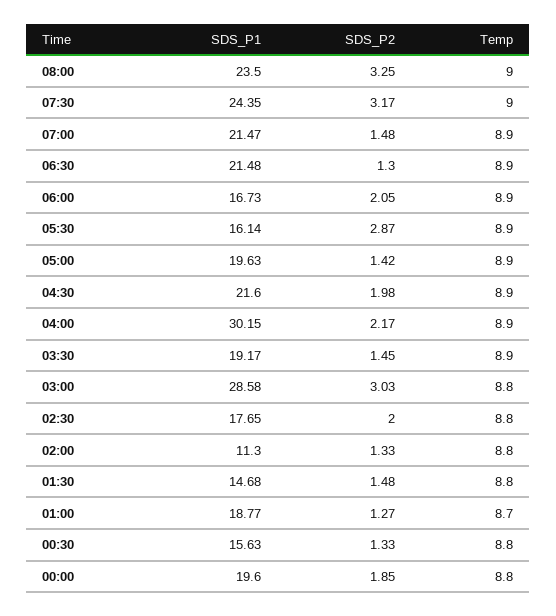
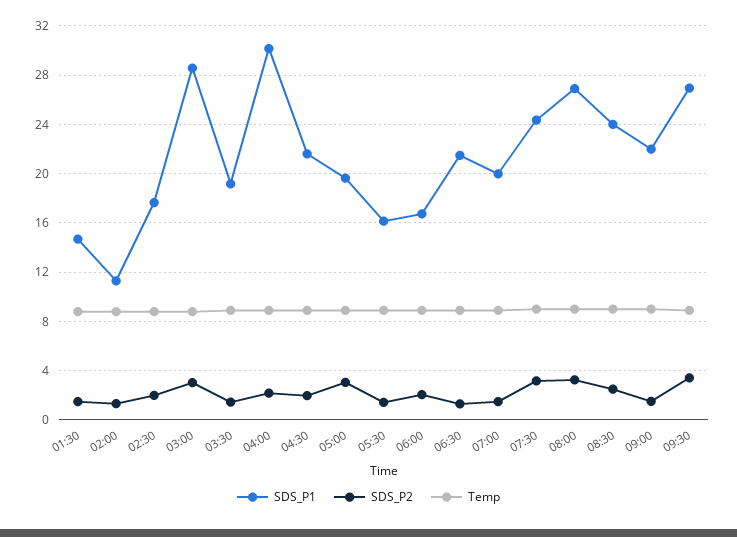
SDS_P1, 08:00: 23.5 -> 27
SDS_P1, 07:00: 21.47 -> 20
SDS_P2, 05:30: 2.87 -> 1.5
SDS_P2, 05:00: 1.42 -> 3
SDS_P1, 01:00: 18.77 -> none
SDS_P2, 01:00: 1.27 -> none
Temp, 01:00: 8.7 -> none
SDS_P1, 00:30: 15.63 -> none
SDS_P2, 00:30: 1.33 -> none
Temp, 00:30: 8.8 -> none
SDS_P1, 00:00: 19.6 -> none
SDS_P2, 00:00: 1.85 -> none
Temp, 00:00: 8.8 -> none
SDS_P1, 08:30: none -> 24
SDS_P2, 08:30: none -> 2.5
Temp, 08:30: none -> 9
SDS_P1, 09:00: none -> 22
SDS_P2, 09:00: none -> 1.5
Temp, 09:00: none -> 9
SDS_P1, 09:30: none -> 27
SDS_P2, 09:30: none -> 3.5
Temp, 09:30: none -> 9

